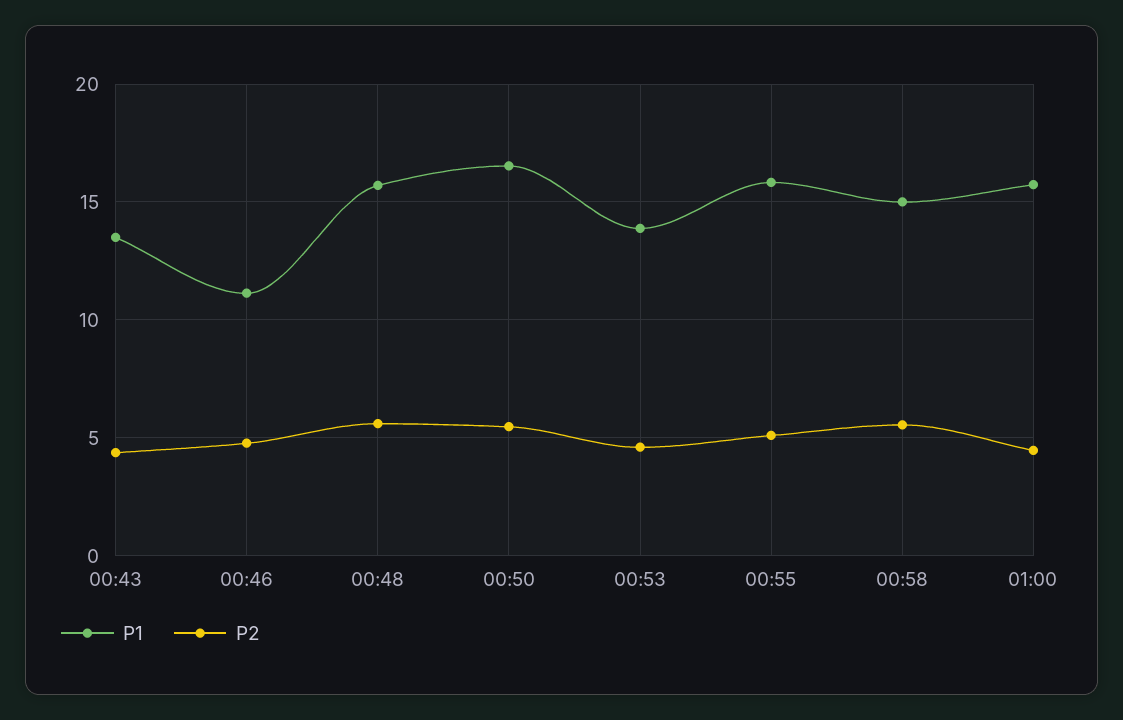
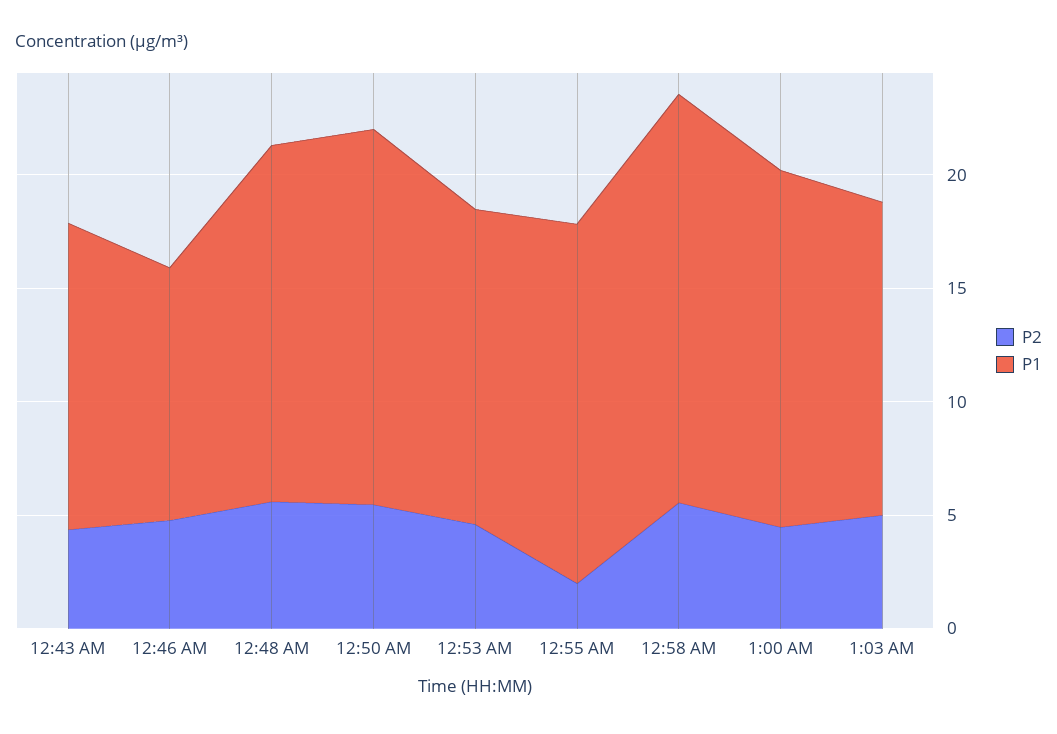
P2, 00:55: 5 -> 2
P1, 00:58: 15 -> 18
P2, 1:03 AM: none -> 5
P1, 1:03 AM: none -> 14

